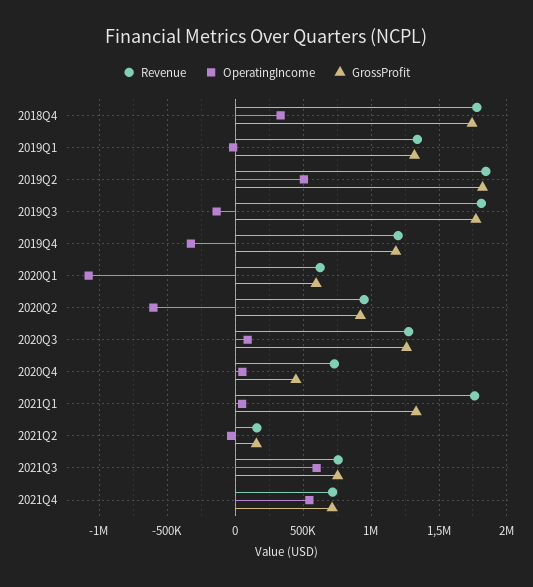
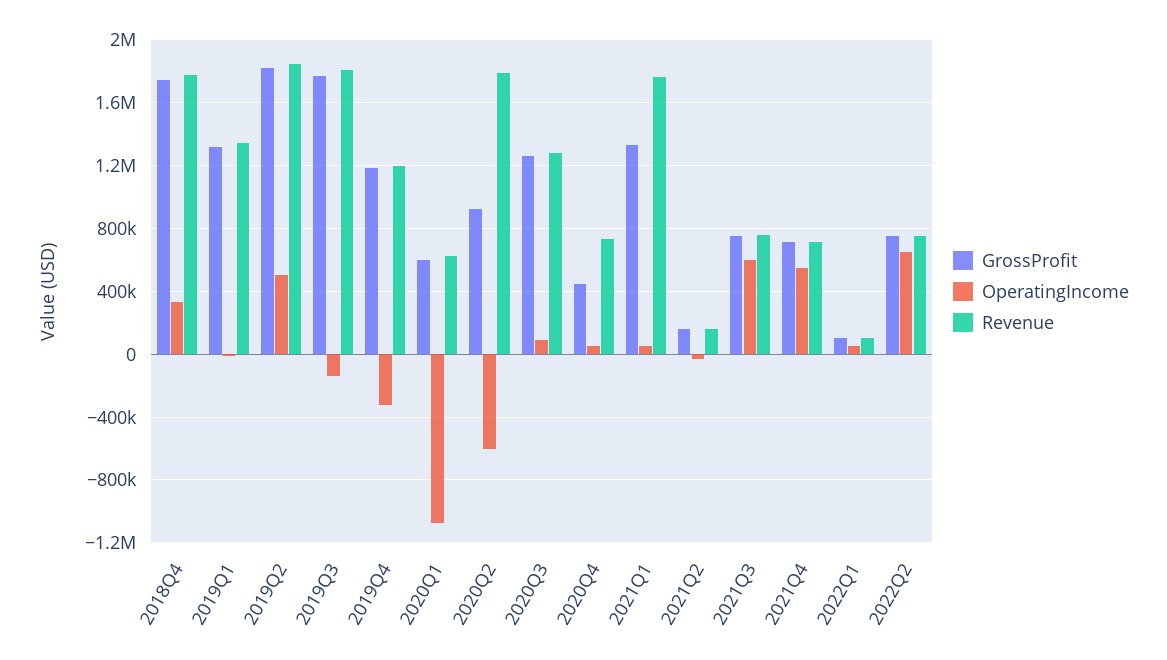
Revenue, 2020Q2: 950000 -> 1800000
GrossProfit, 2022Q1: none -> 100000
OperatingIncome, 2022Q1: none -> 50000
Revenue, 2022Q1: none -> 100000
GrossProfit, 2022Q2: none -> 750000
OperatingIncome, 2022Q2: none -> 650000
Revenue, 2022Q2: none -> 750000

